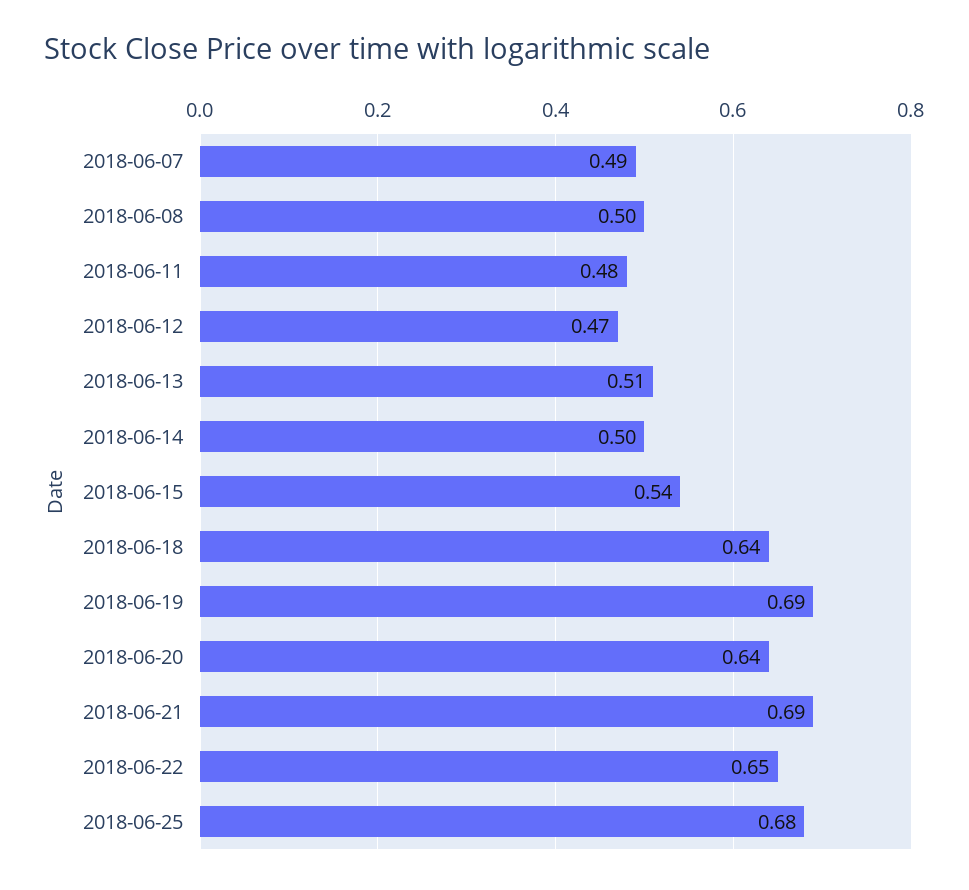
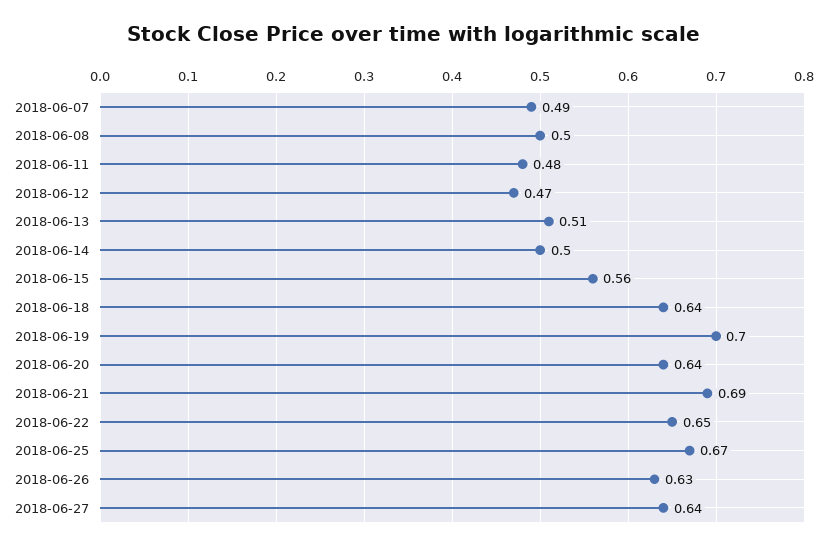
2018-06-15: 0.54 -> 0.56
2018-06-19: 0.69 -> 0.7
2018-06-25: 0.68 -> 0.67
2018-06-26: none -> 0.63
2018-06-27: none -> 0.64

